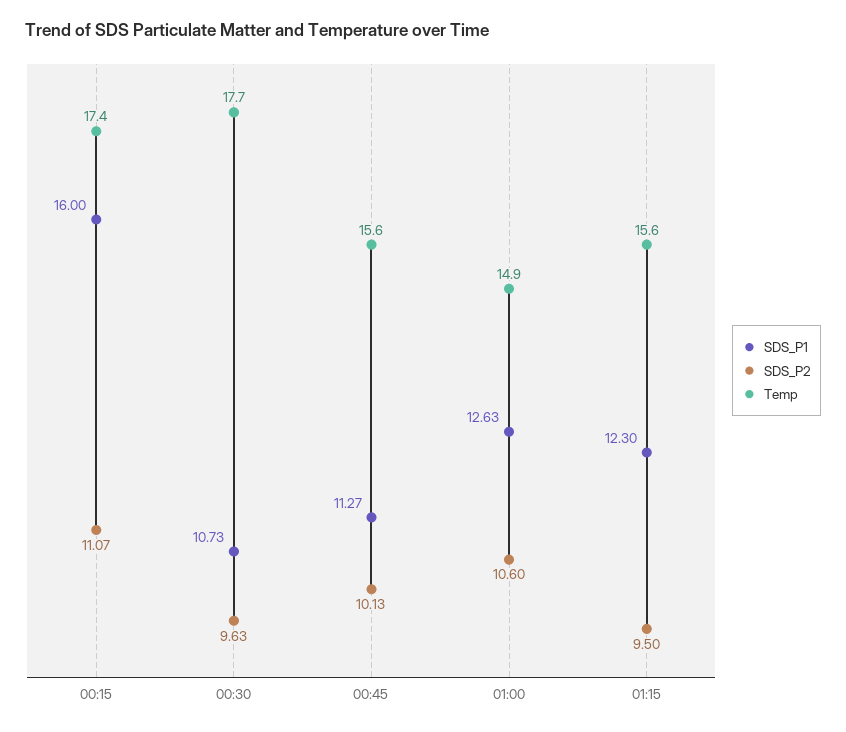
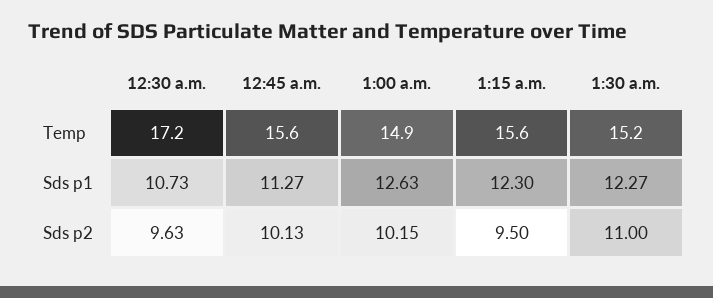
SDS_P1, 00:15: 16 -> none
SDS_P2, 00:15: 11.07 -> none
Temp, 00:15: 17.4 -> none
Temp, 00:30: 17.7 -> 17.2
SDS_P2, 01:00: 10.6 -> 10.15
Temp, 1:30 a.m.: none -> 15.2
SDS_P1, 1:30 a.m.: none -> 12.27
SDS_P2, 1:30 a.m.: none -> 11

